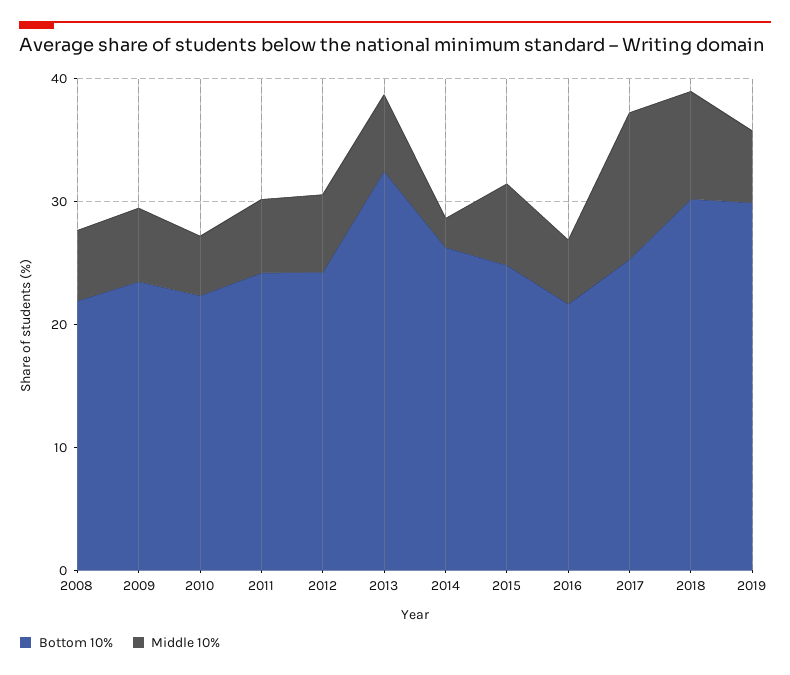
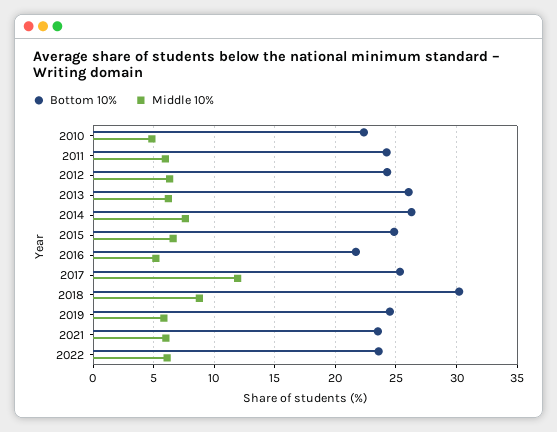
Bottom 10%, 2008: 22 -> none
Middle 10%, 2008: 6 -> none
Bottom 10%, 2009: 24 -> none
Middle 10%, 2009: 6 -> none
Bottom 10%, 2013: 32 -> 26
Middle 10%, 2014: 2 -> 7.5
Bottom 10%, 2019: 30 -> 24.5
Bottom 10%, 2021: none -> 23.5
Middle 10%, 2021: none -> 6
Bottom 10%, 2022: none -> 23.5
Middle 10%, 2022: none -> 6

